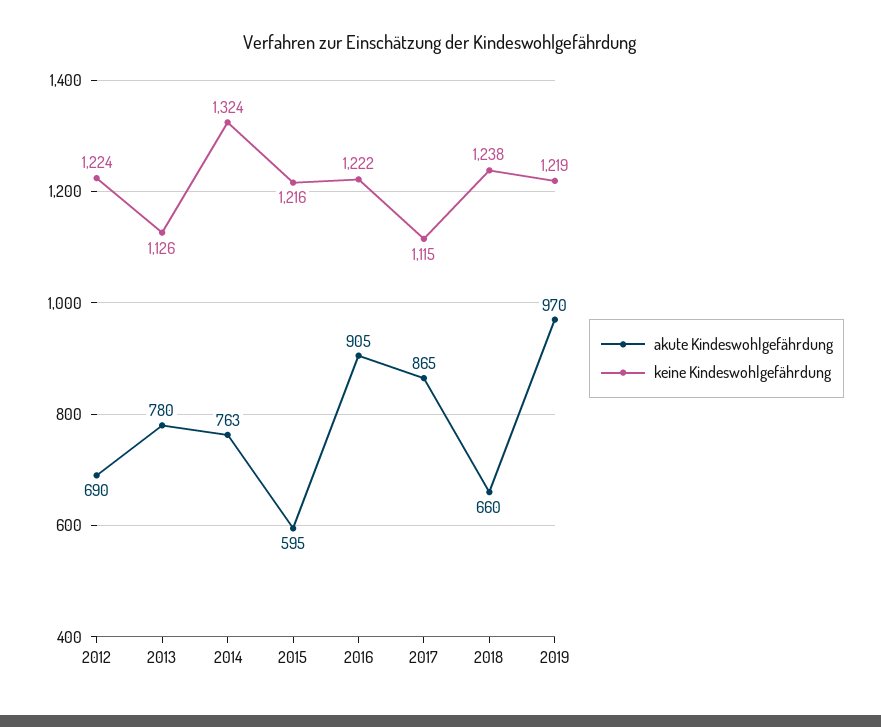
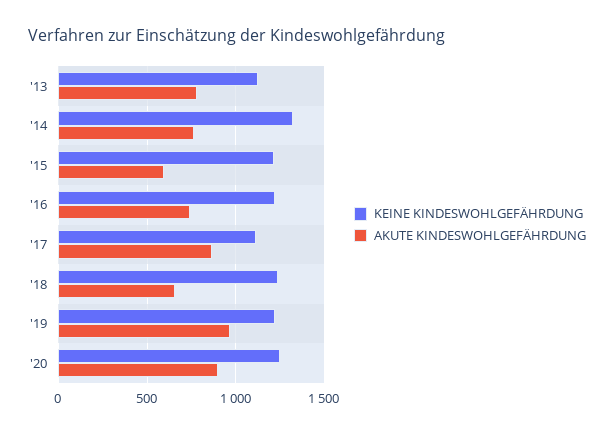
akute Kindeswohlgefährdung, 2012: 690 -> none
keine Kindeswohlgefährdung, 2012: 1224 -> none
akute Kindeswohlgefährdung, 2016: 905 -> 750
keine Kindeswohlgefährdung, '20: none -> 1250
akute Kindeswohlgefährdung, '20: none -> 900

